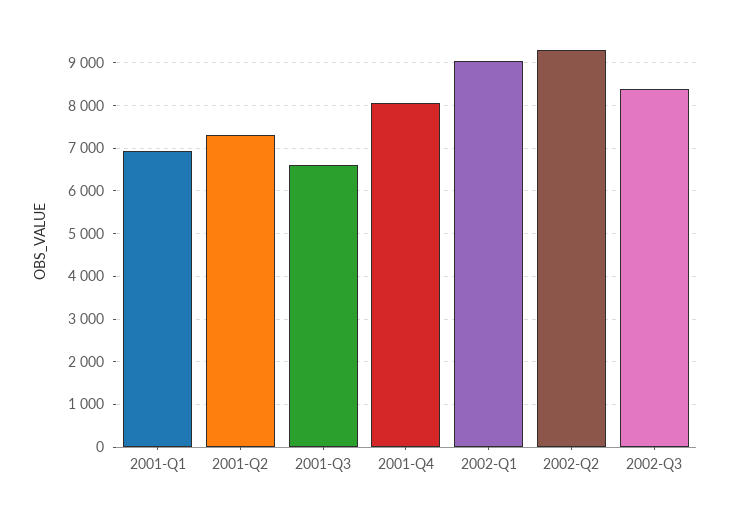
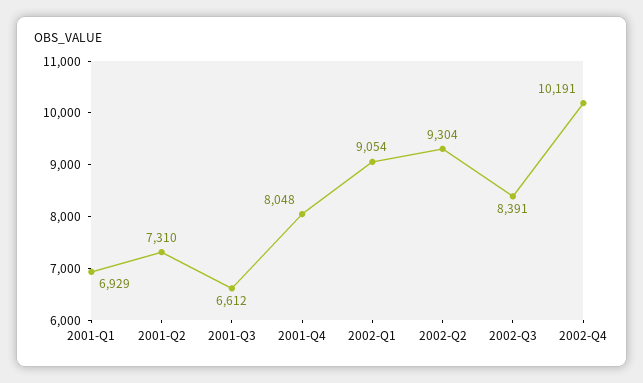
2002-Q4: none -> 10191

